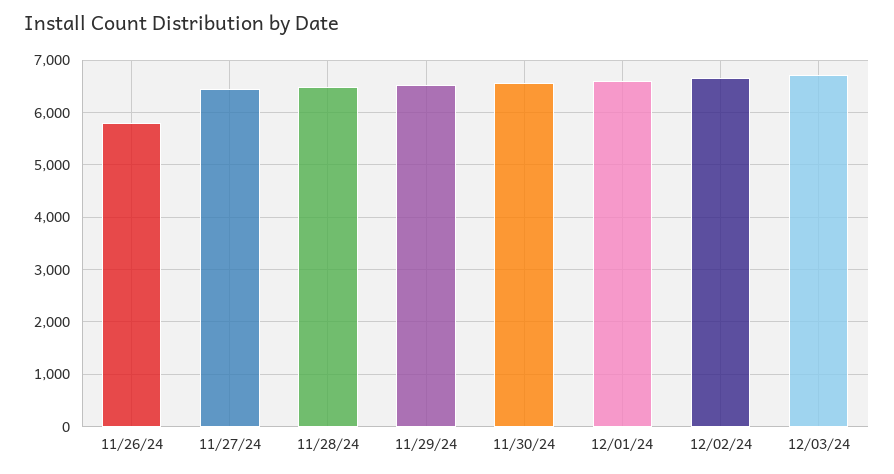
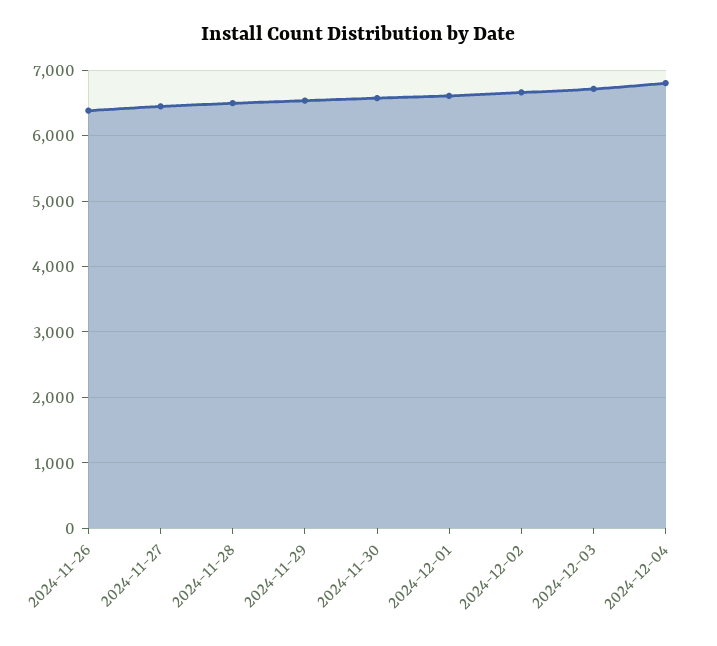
11/26/24: 5800 -> 6400
2024-12-04: none -> 6800

